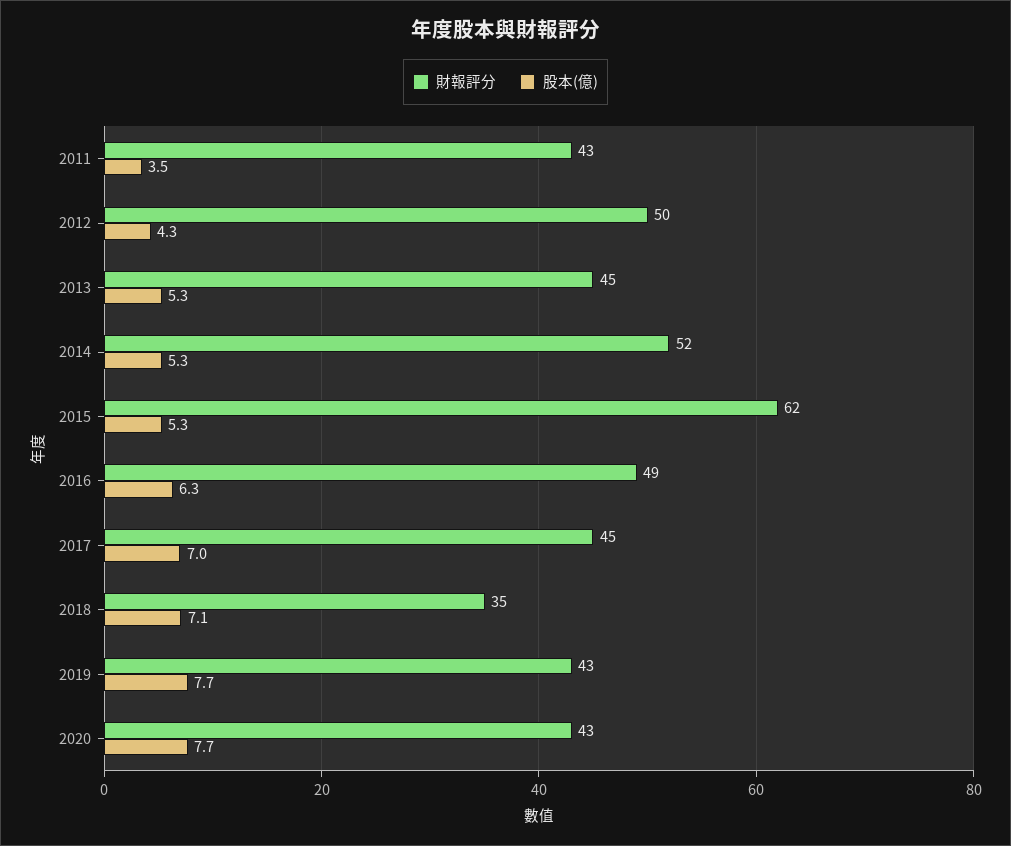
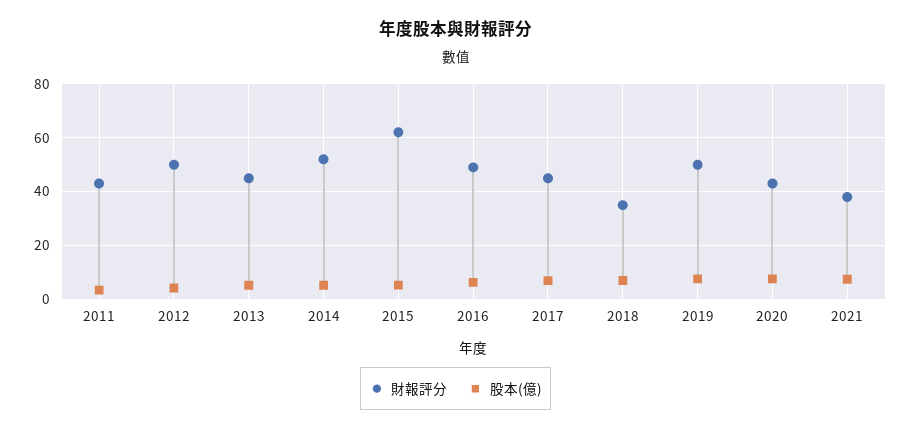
財報評分, 2019: 43 -> 50
財報評分, 2021: none -> 37.5
股本(億), 2021: none -> 7.5

